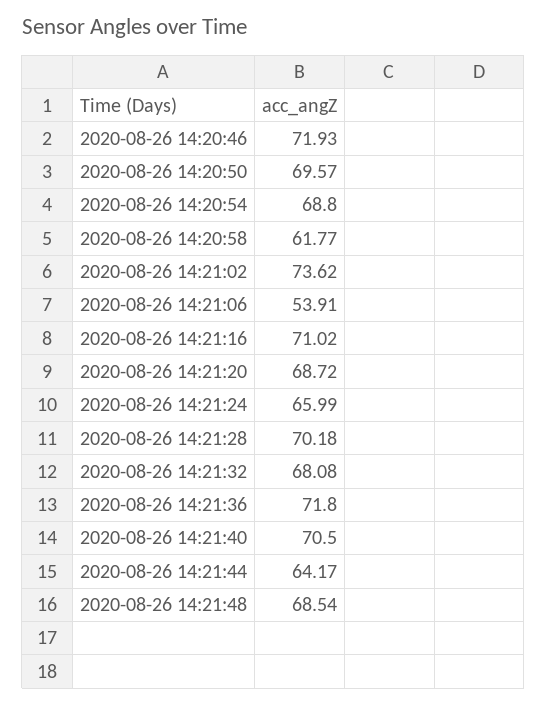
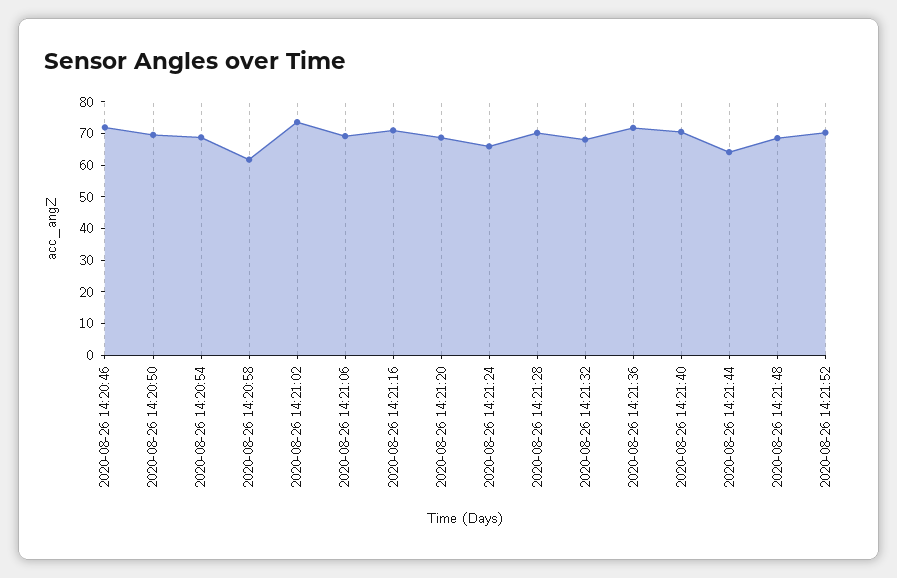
2020-08-26 14:21:06: 53.91 -> 70
2020-08-26 14:21:52: none -> 70

